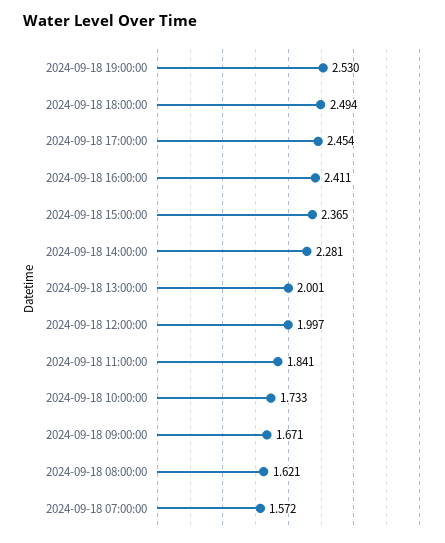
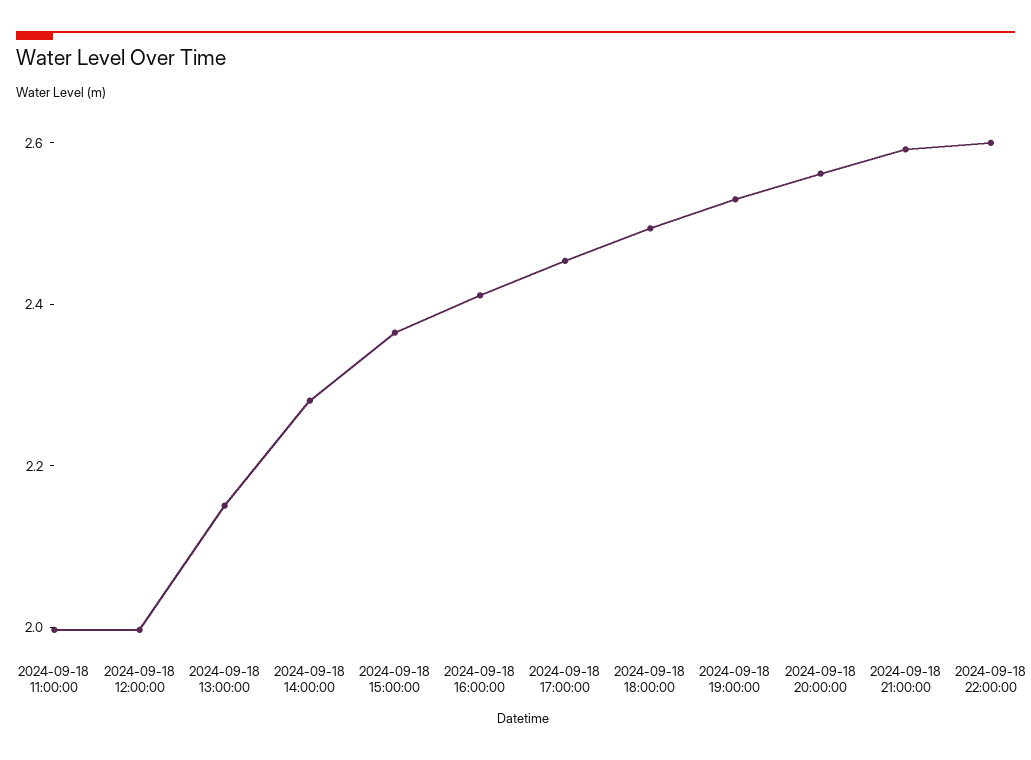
2024-09-18 13:00:00: 2.001 -> 2.15
2024-09-18 11:00:00: 1.841 -> 2
2024-09-18 10:00:00: 1.733 -> none
2024-09-18 09:00:00: 1.671 -> none
2024-09-18 08:00:00: 1.621 -> none
2024-09-18 07:00:00: 1.572 -> none
2024-09-18 20:00:00: none -> 2.55
2024-09-18 21:00:00: none -> 2.6
2024-09-18 22:00:00: none -> 2.6

